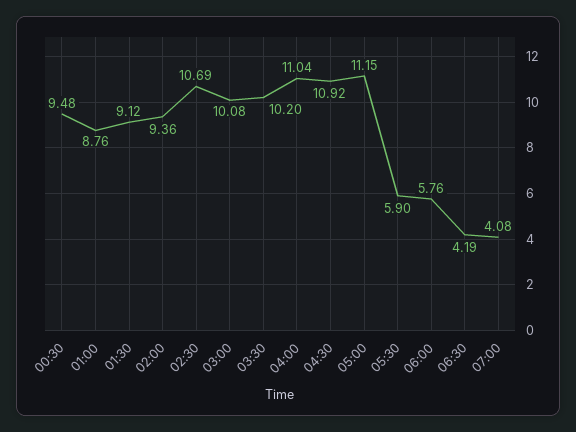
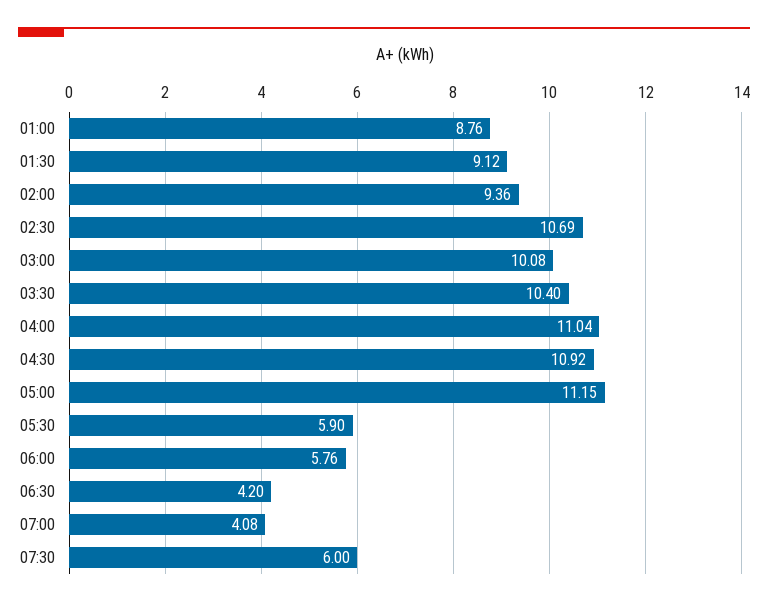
00:30: 9.48 -> none
03:30: 10.2 -> 10.4
06:30: 4.19 -> 4.2
07:30: none -> 6

